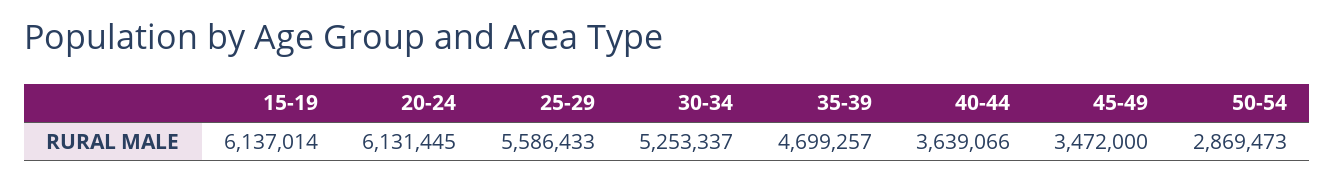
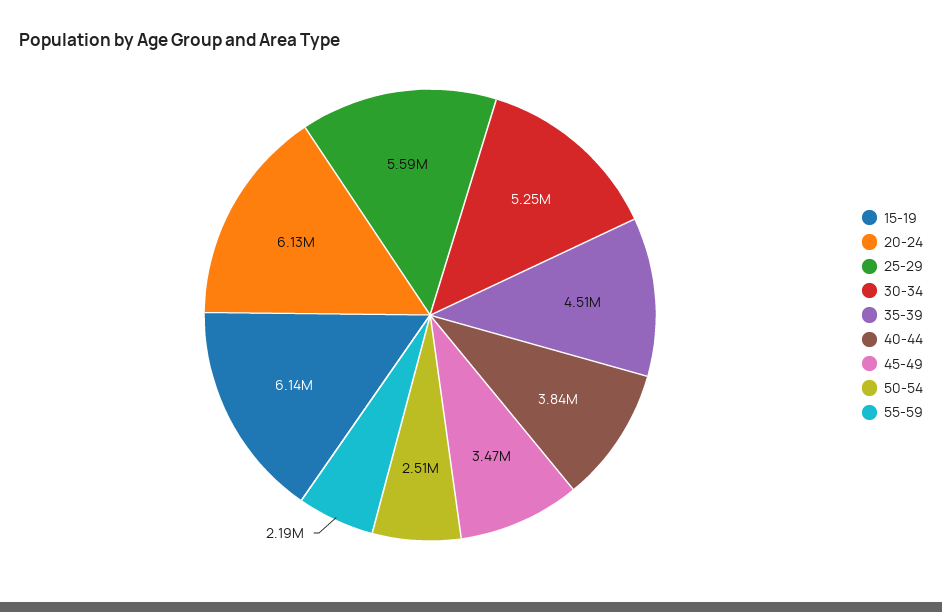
35-39: 4699257 -> 4510000
40-44: 3639066 -> 3840000
50-54: 2869473 -> 2510000
55-59: none -> 2190000

